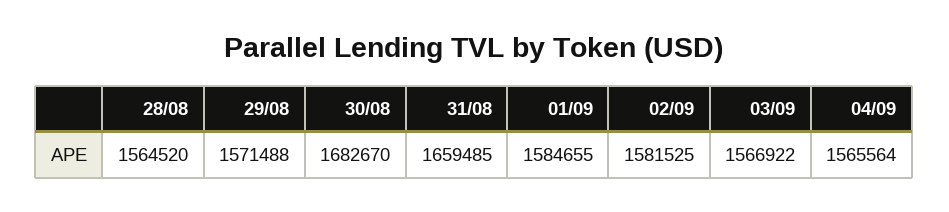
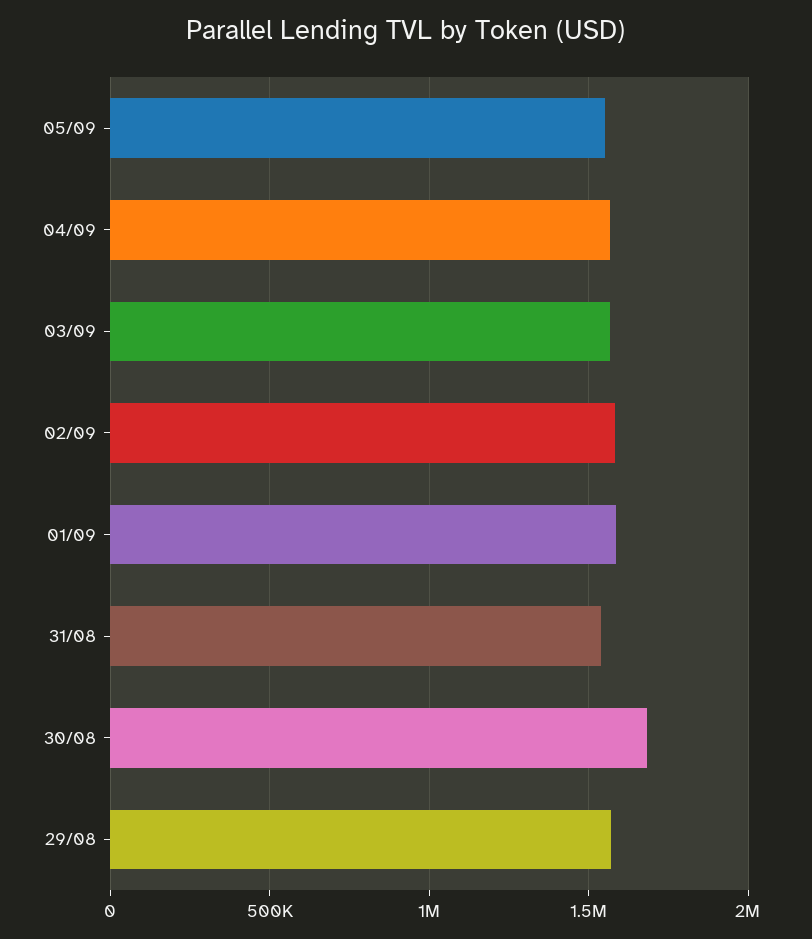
28/08: 1564520 -> none
31/08: 1659485 -> 1550000
05/09: none -> 1550000

